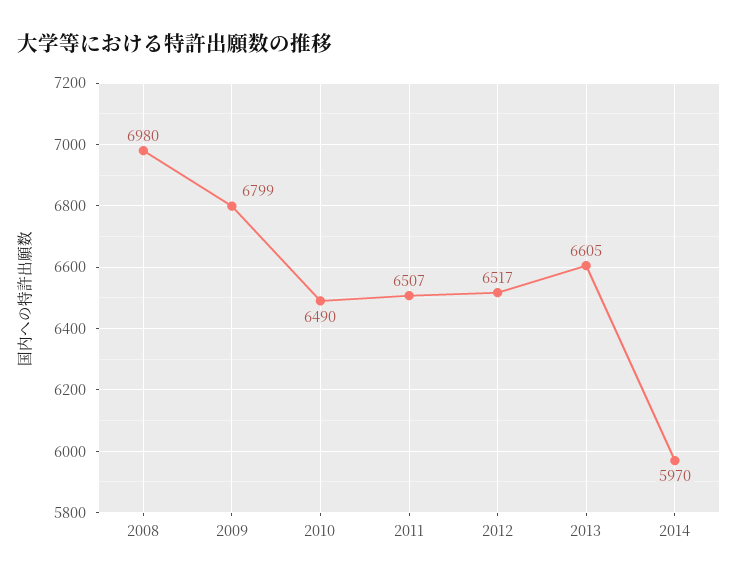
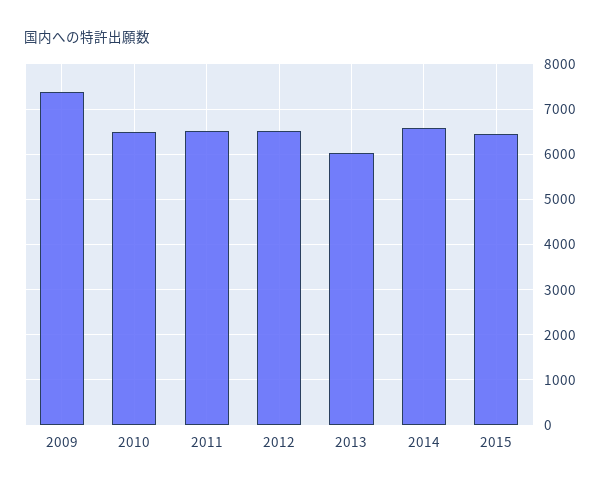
2008: 6980 -> none
2009: 6799 -> 7400
2013: 6605 -> 6000
2014: 5970 -> 6600
2015: none -> 6400

